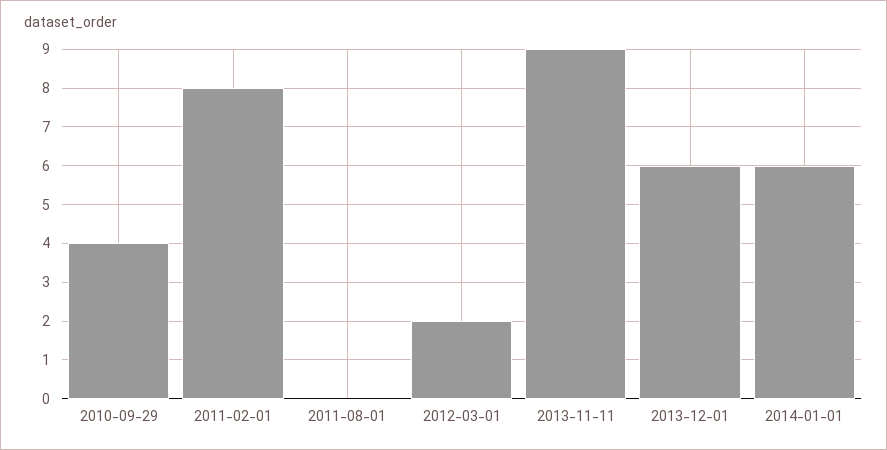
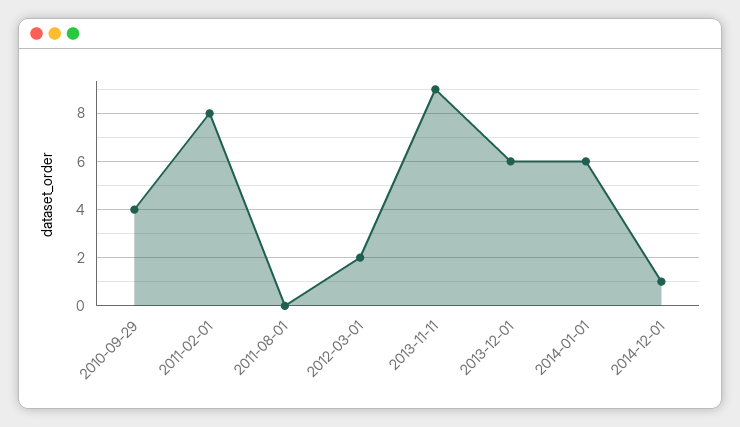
2014-12-01: none -> 1

